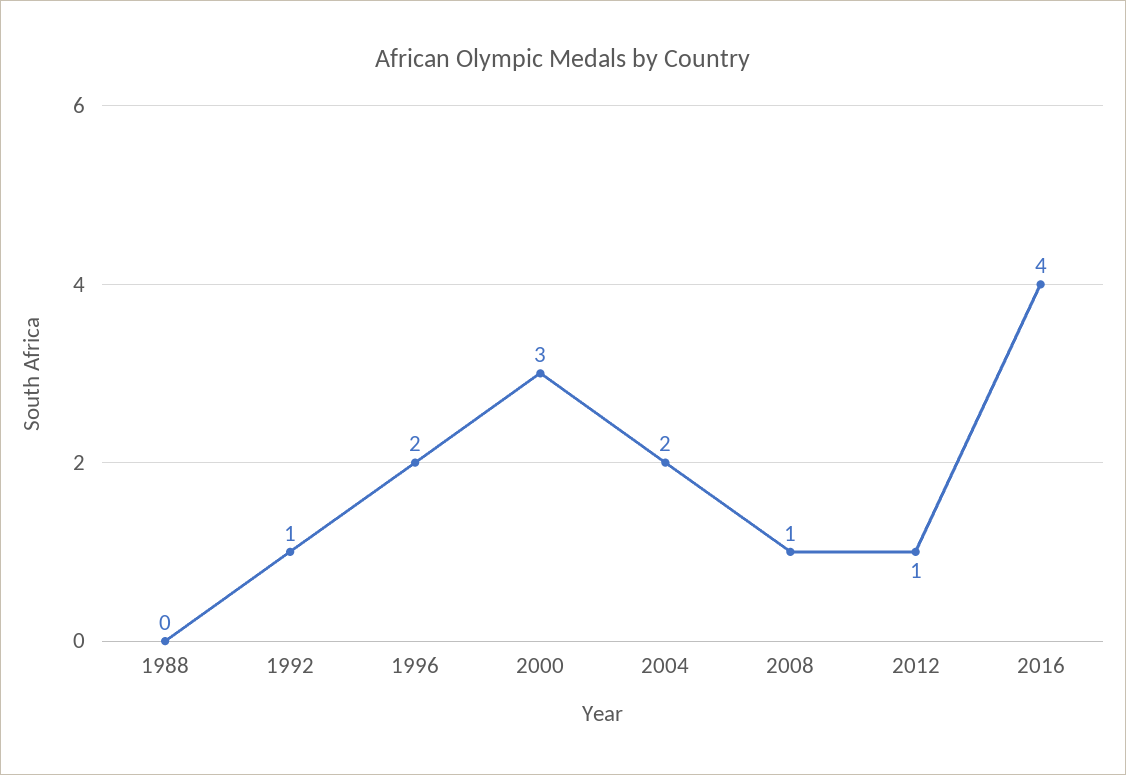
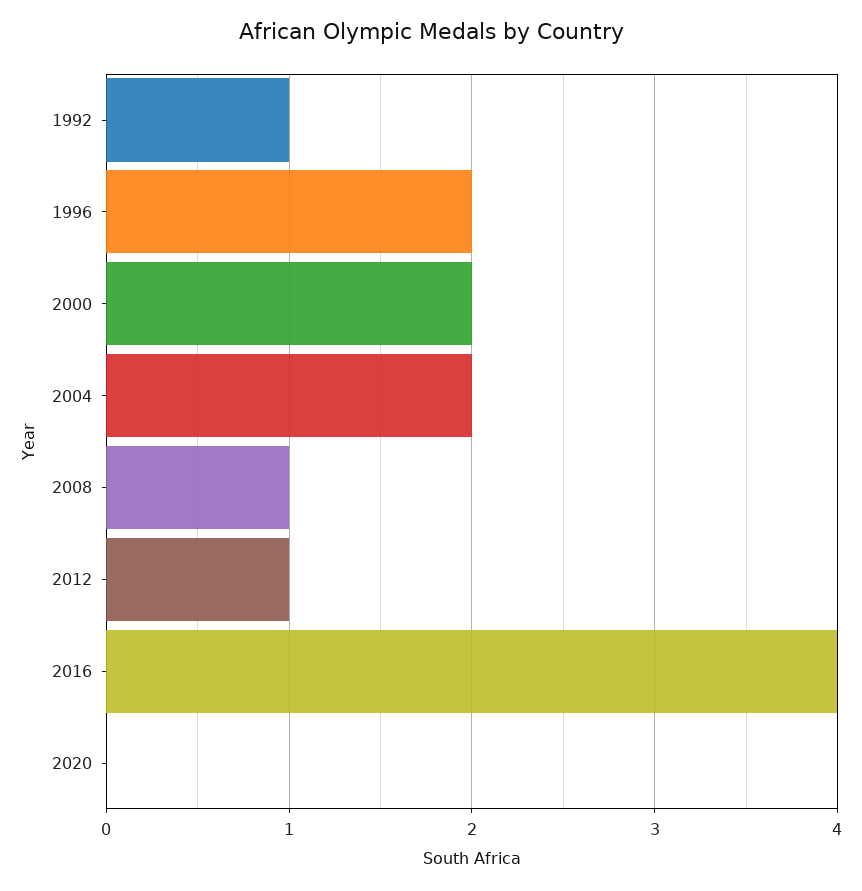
1988: 0 -> none
2000: 3 -> 2
2020: none -> 0

